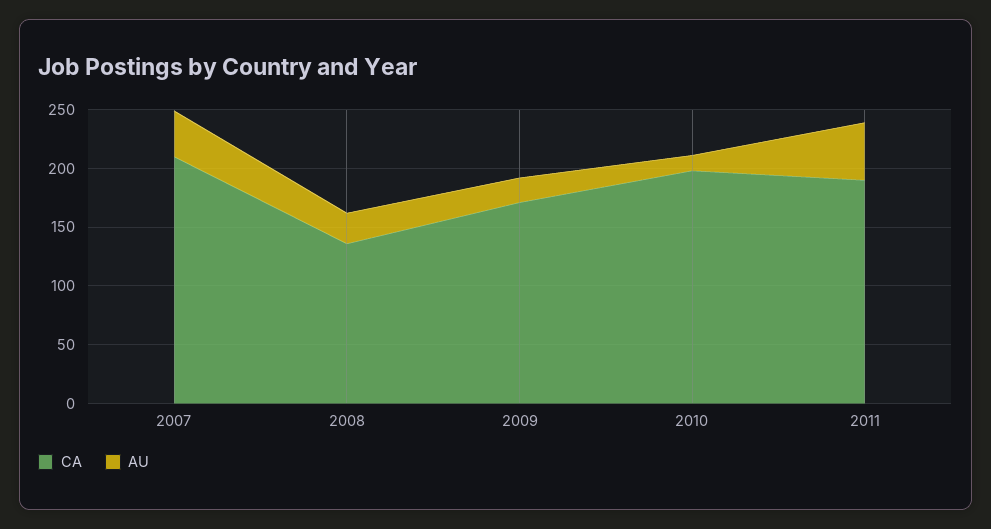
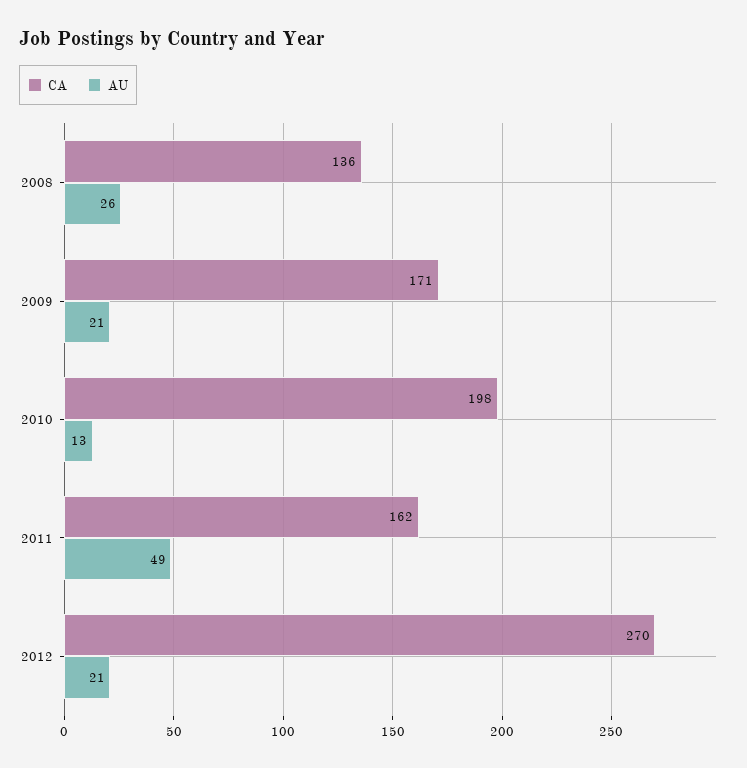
CA, 2007: 210 -> none
AU, 2007: 40 -> none
CA, 2011: 190 -> 162
CA, 2012: none -> 270
AU, 2012: none -> 21

